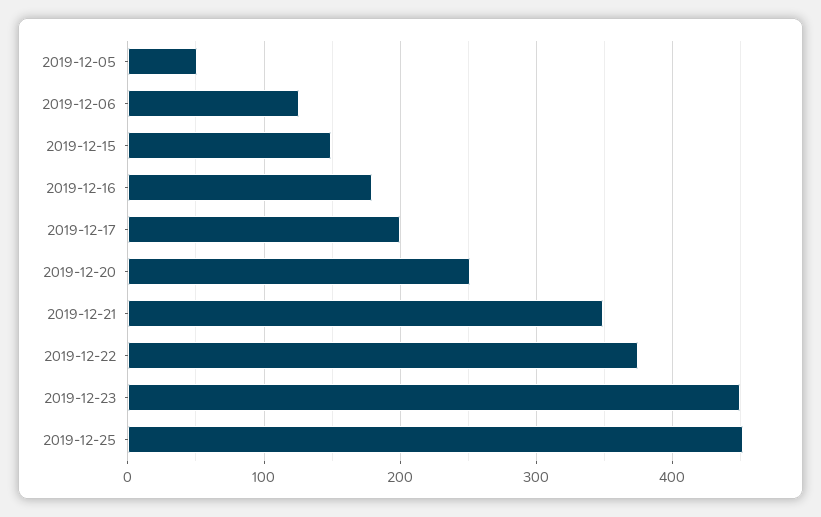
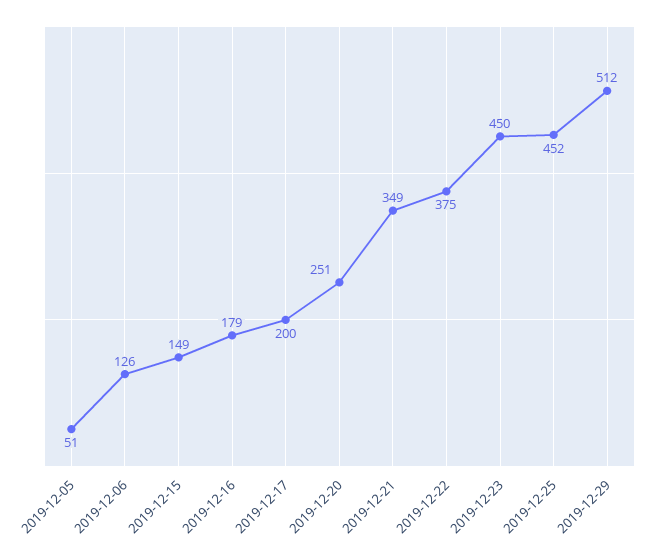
2019-12-29: none -> 512

